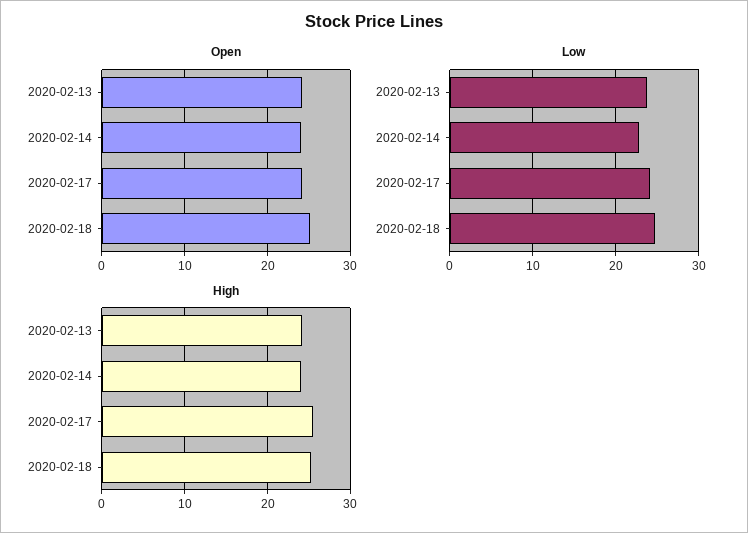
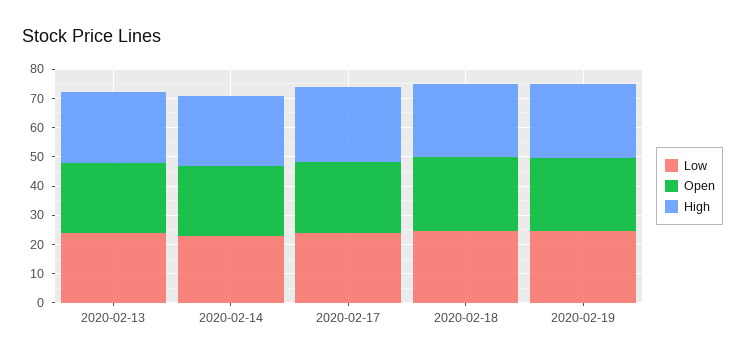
Low, 2020-02-19: none -> 25
Open, 2020-02-19: none -> 25
High, 2020-02-19: none -> 25

